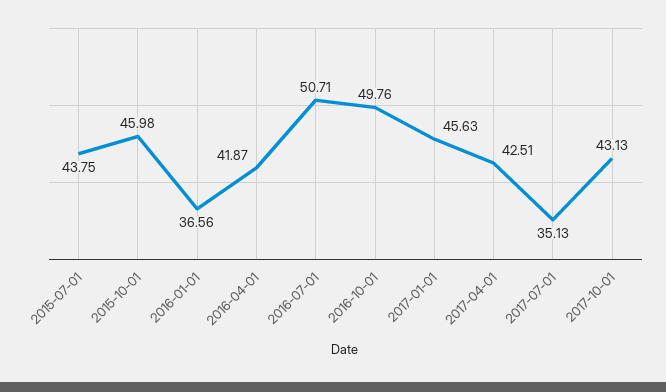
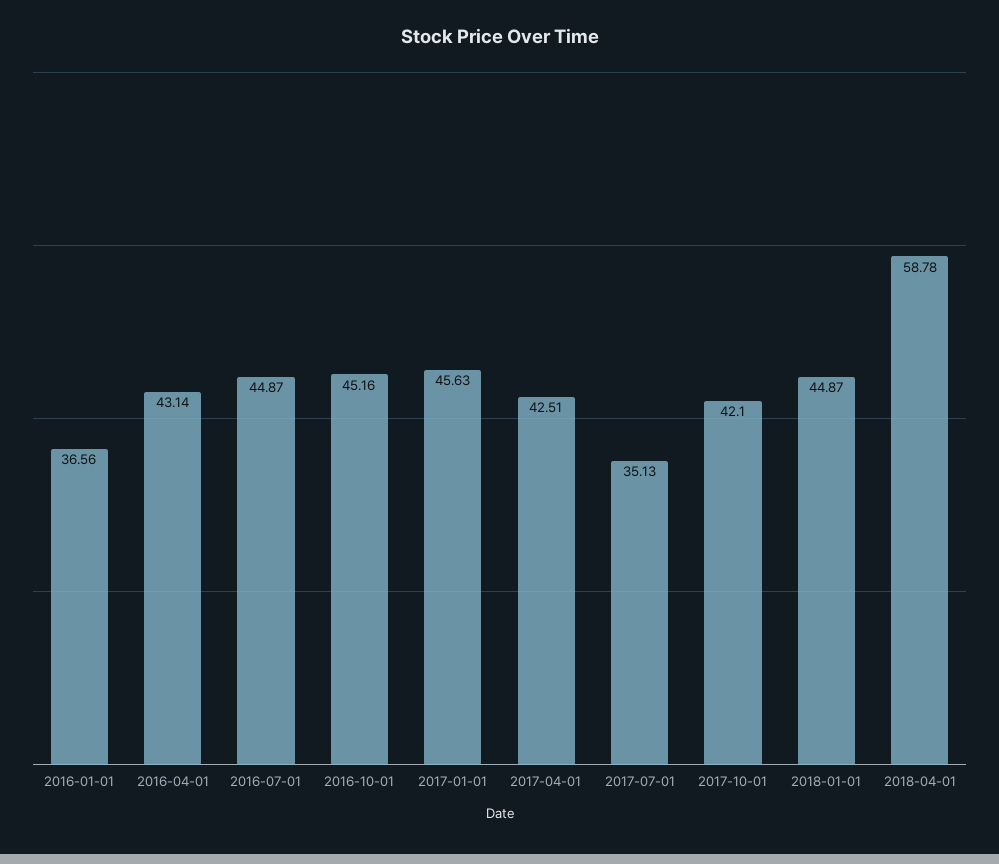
2015-07-01: 43.75 -> none
2015-10-01: 45.98 -> none
2016-04-01: 41.87 -> 43.14
2016-07-01: 50.71 -> 44.87
2016-10-01: 49.76 -> 45.16
2017-10-01: 43.13 -> 42.1
2018-01-01: none -> 44.87
2018-04-01: none -> 58.78

